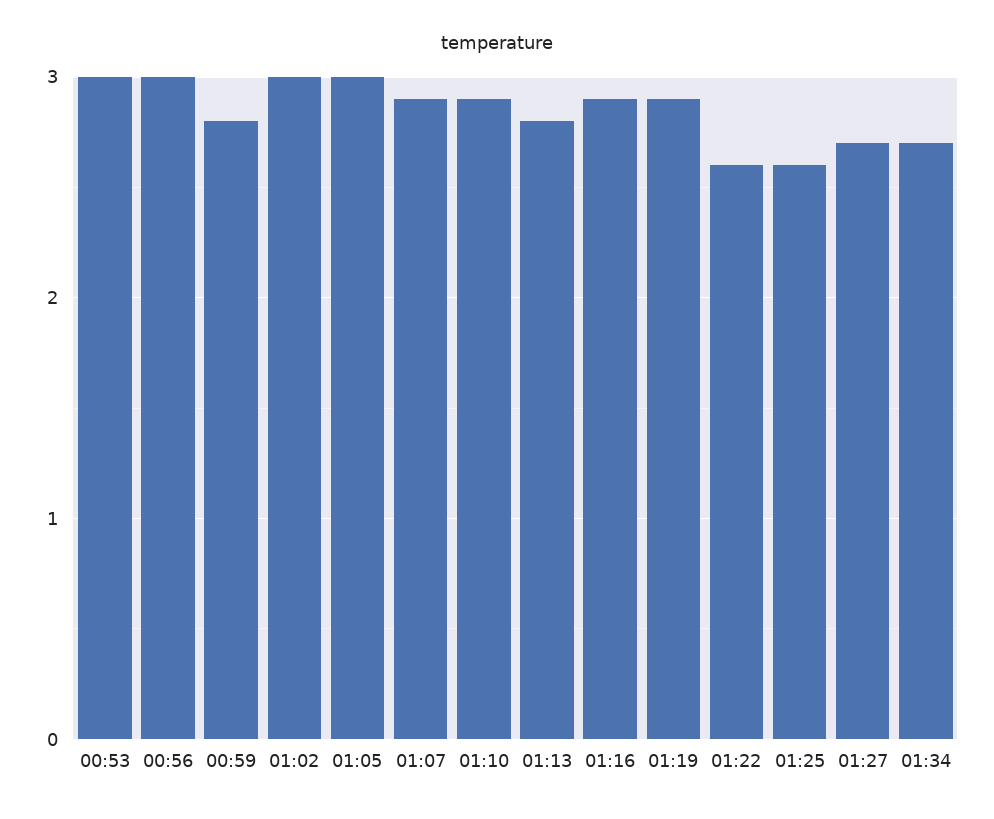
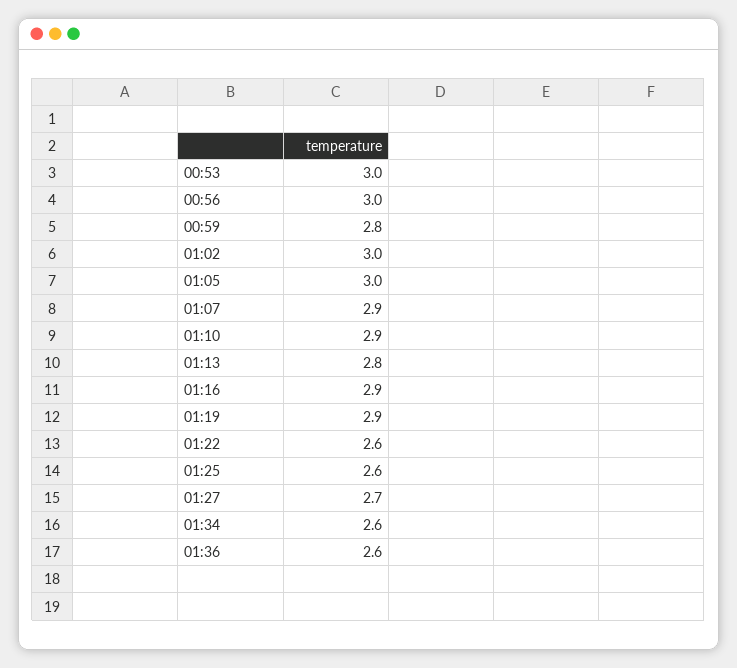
01:34: 2.7 -> 2.6
01:36: none -> 2.6

